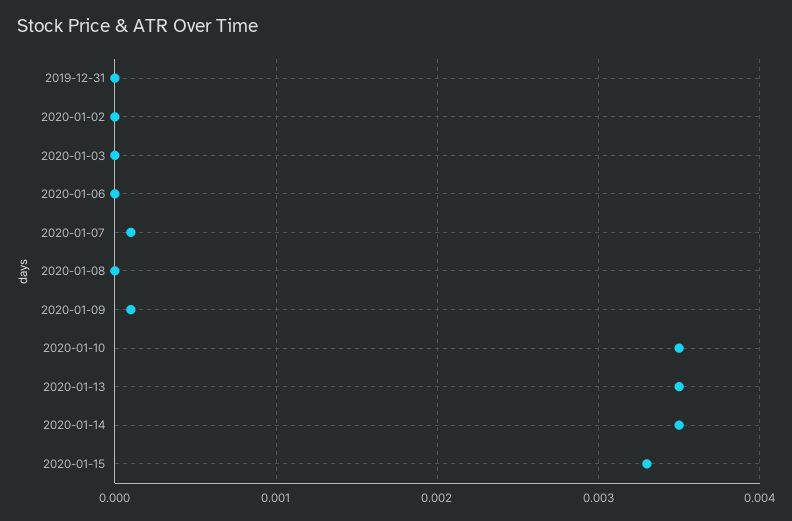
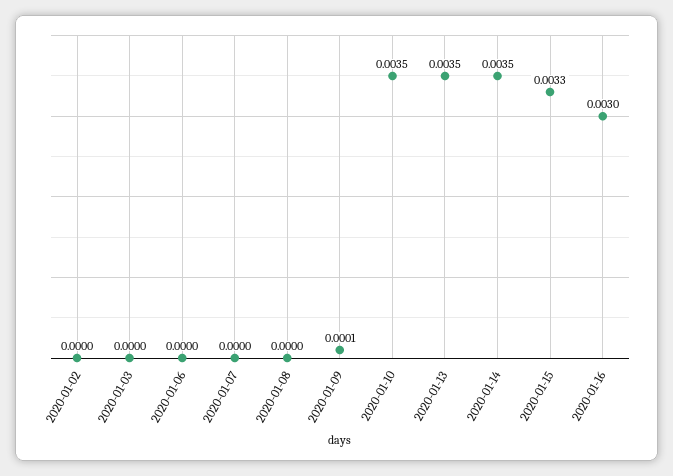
2019-12-31: 0 -> none
2020-01-07: 0.0001 -> 0
2020-01-16: none -> 0.003

